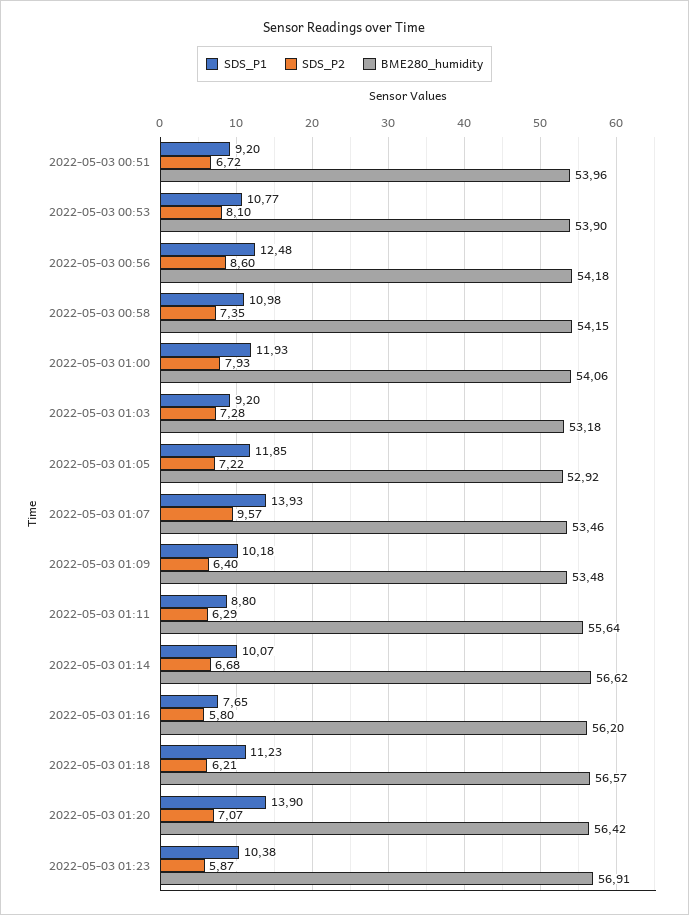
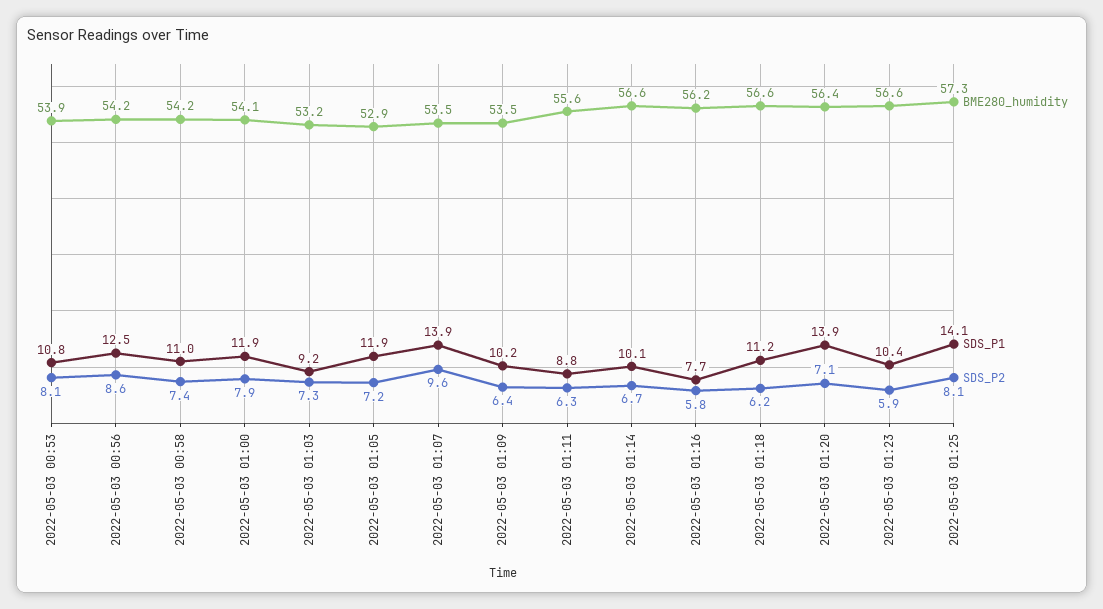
SDS_P1, 2022-05-03 00:51: 9.2 -> none
SDS_P2, 2022-05-03 00:51: 6.72 -> none
BME280_humidity, 2022-05-03 00:51: 53.96 -> none
BME280_humidity, 2022-05-03 01:23: 56.91 -> 56.6
BME280_humidity, 2022-05-03 01:25: none -> 57.3
SDS_P1, 2022-05-03 01:25: none -> 14.1
SDS_P2, 2022-05-03 01:25: none -> 8.1

